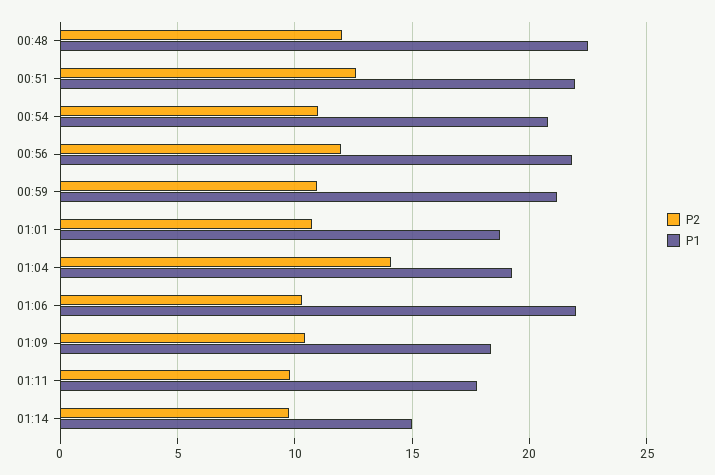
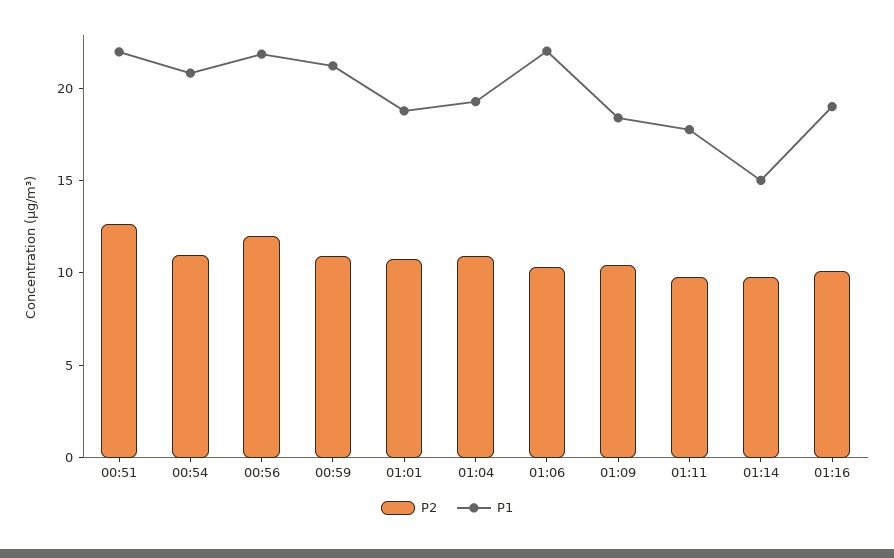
P2, 00:48: 12 -> none
P1, 00:48: 22.5 -> none
P2, 01:04: 14 -> 11
P2, 01:16: none -> 10
P1, 01:16: none -> 19

